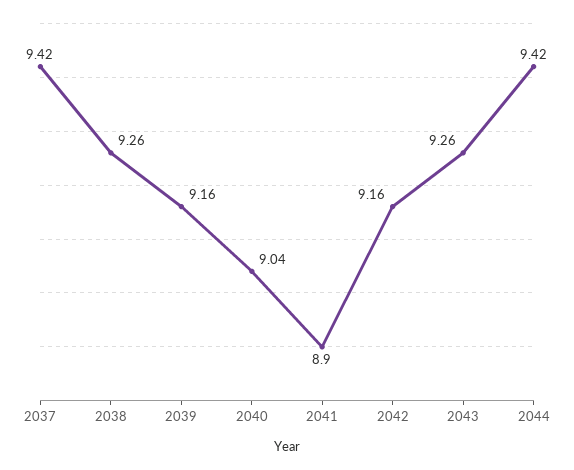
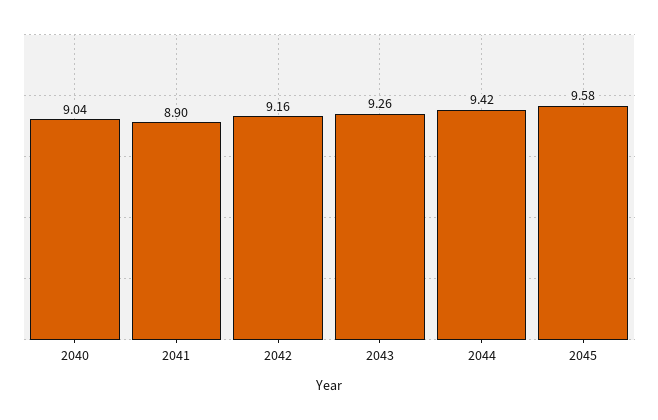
2037: 9.42 -> none
2038: 9.26 -> none
2039: 9.16 -> none
2045: none -> 9.58

